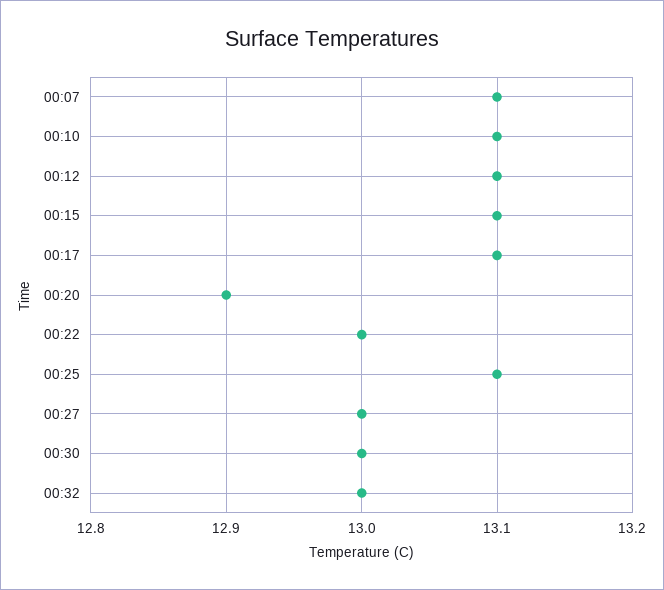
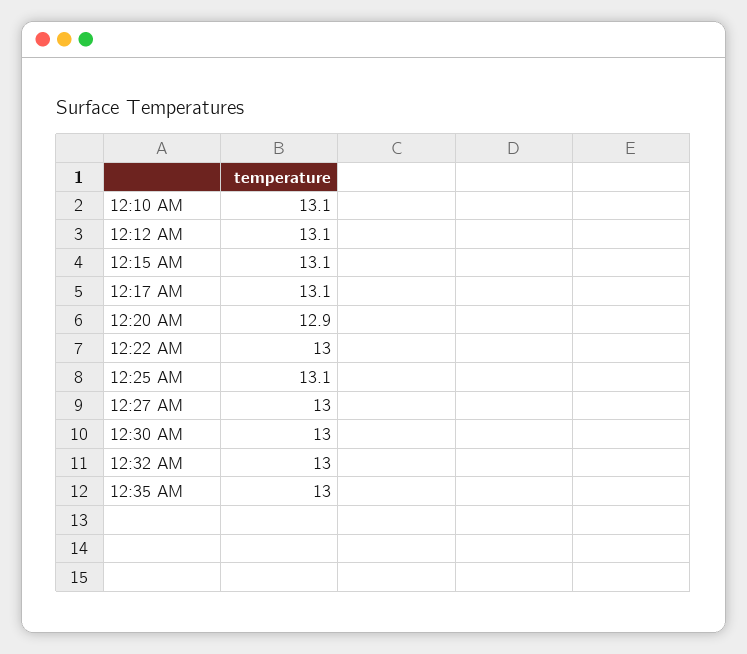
00:07: 13.1 -> none
12:35 AM: none -> 13

